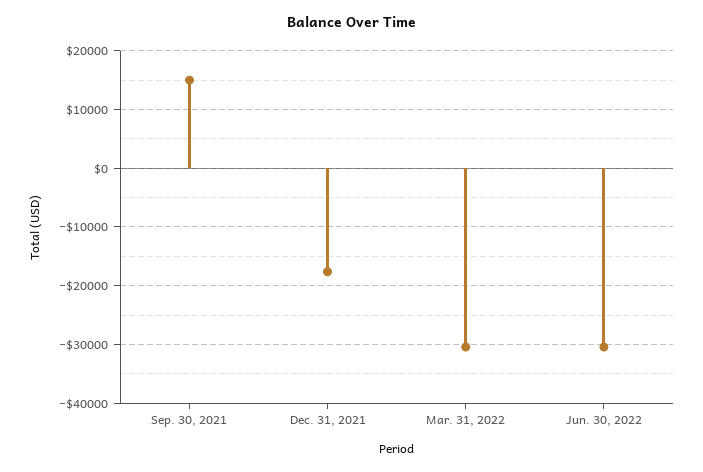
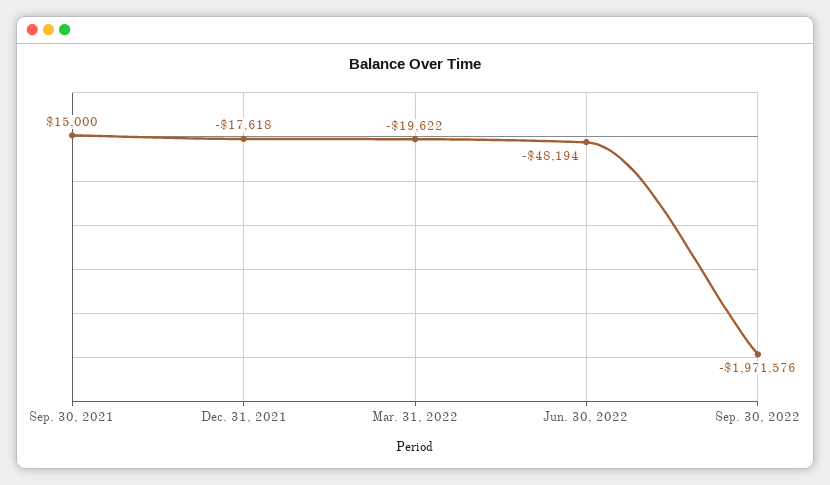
Mar. 31, 2022: -30000 -> -19622
Jun. 30, 2022: -30000 -> -48194
Sep. 30, 2022: none -> -1971576

